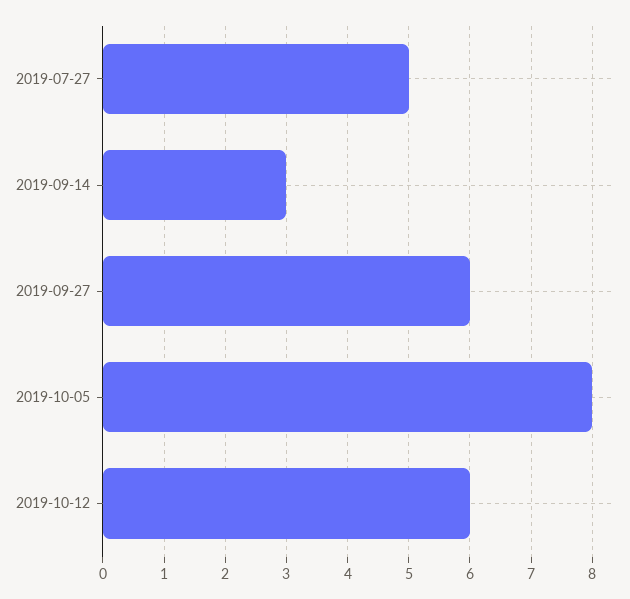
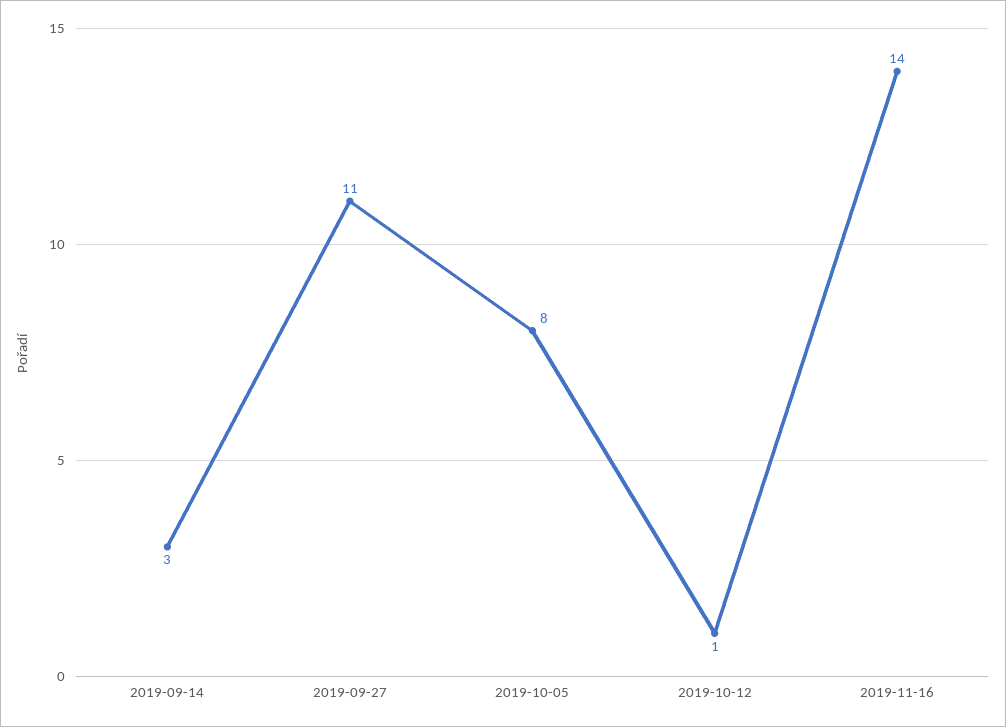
2019-07-27: 5 -> none
2019-09-27: 6 -> 11
2019-10-12: 6 -> 1
2019-11-16: none -> 14

